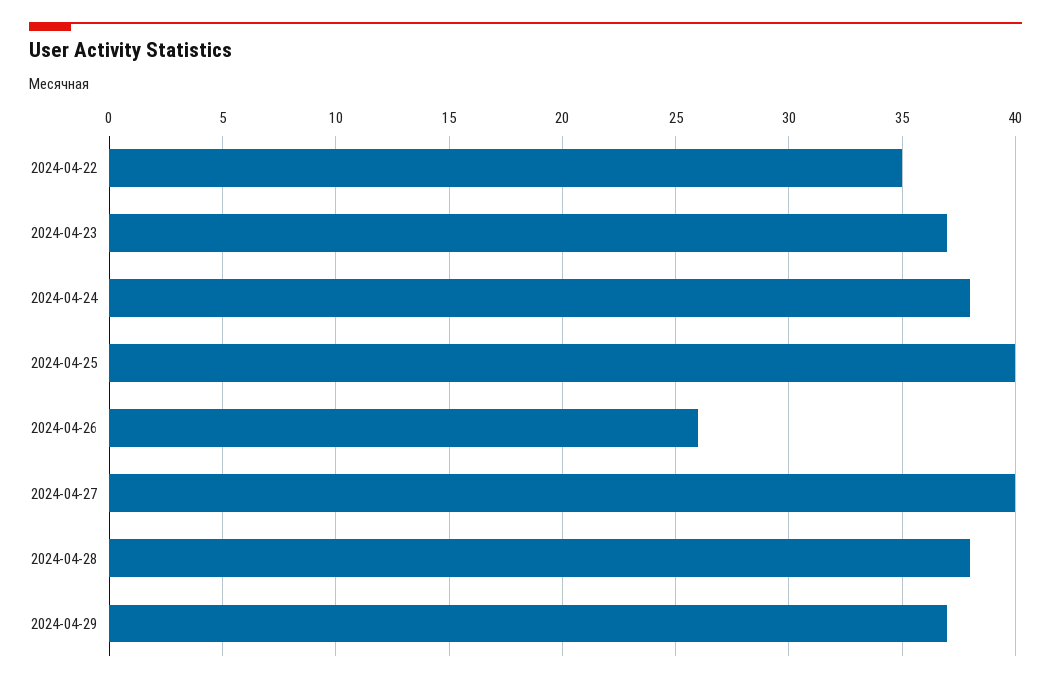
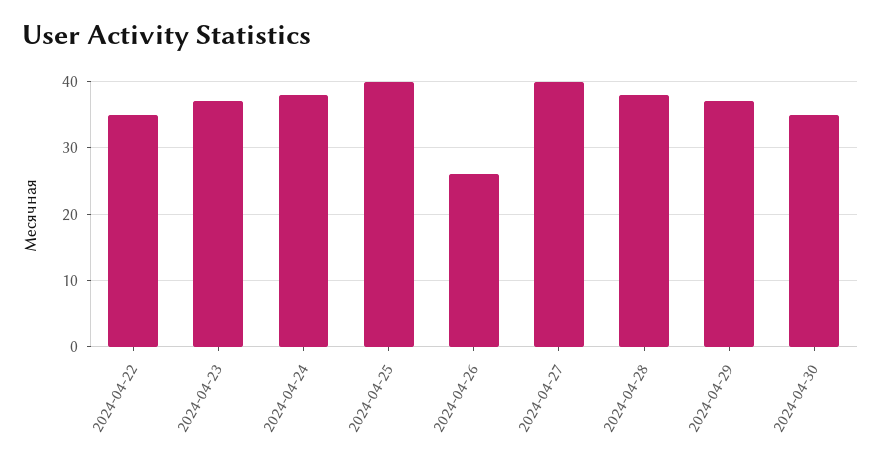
2024-04-30: none -> 35

